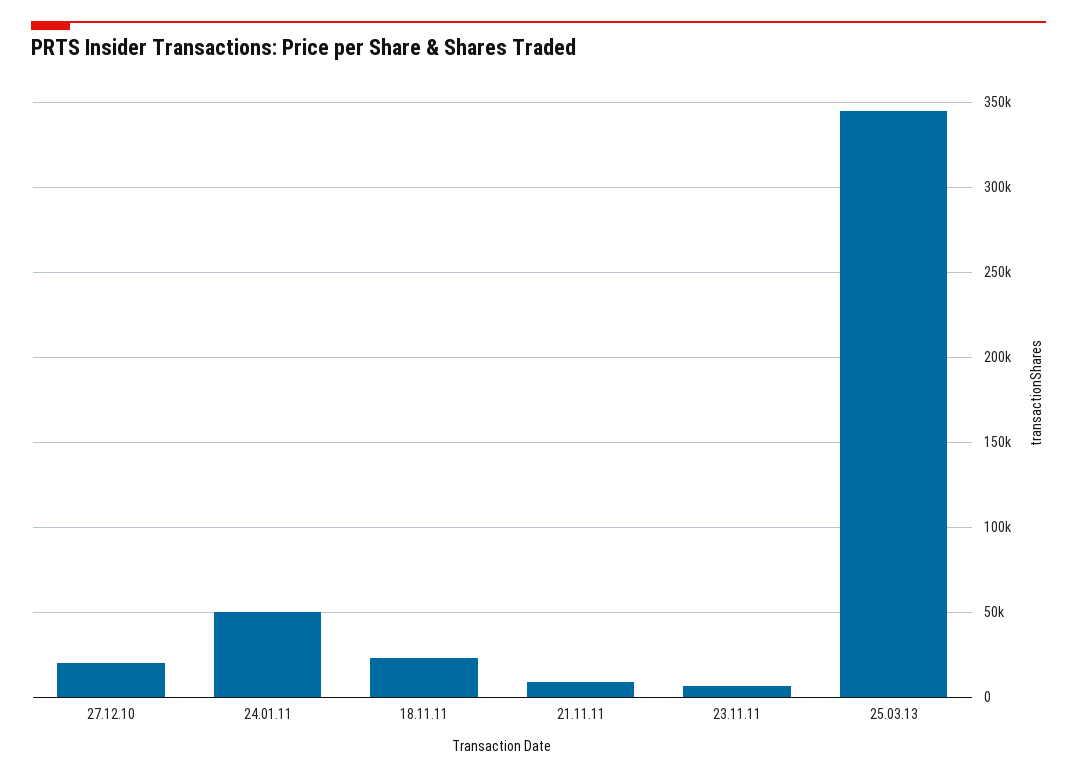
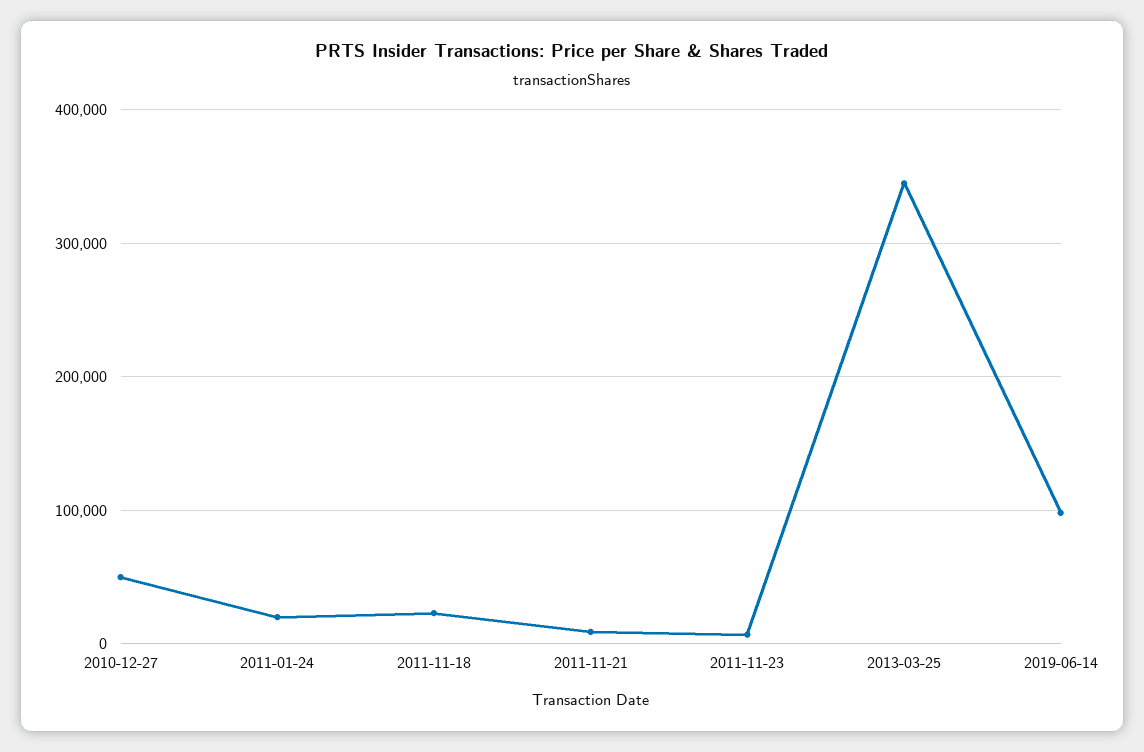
27.12.10: 20000 -> 50000
24.01.11: 50000 -> 20000
2019-06-14: none -> 100000

